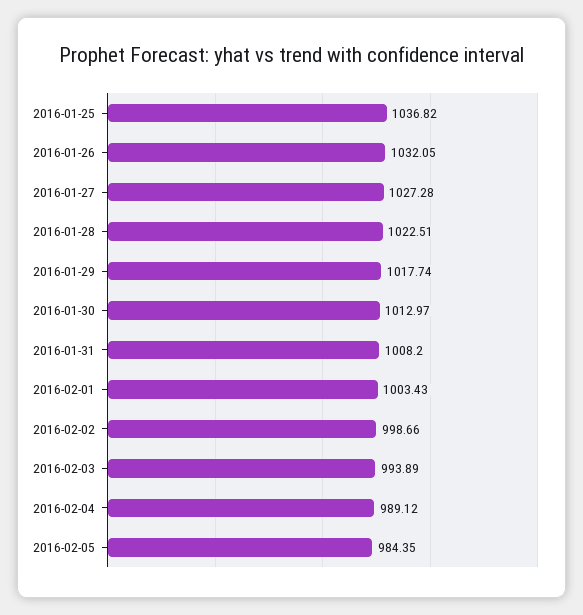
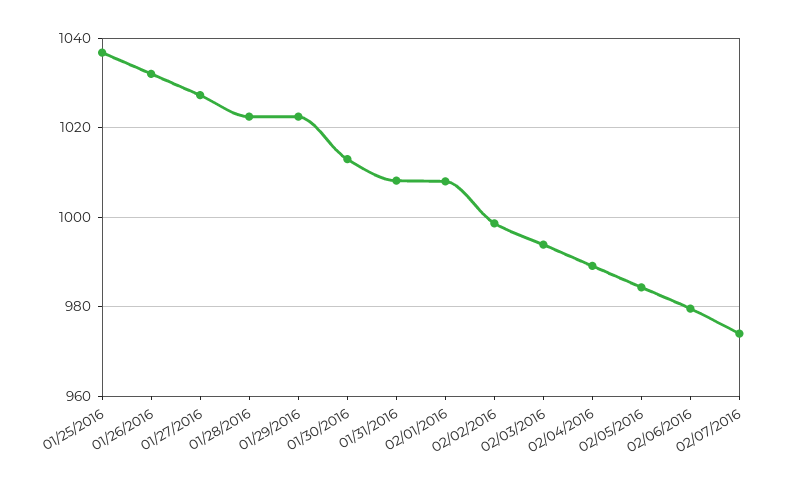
2016-01-29: 1017.74 -> 1022
2016-02-01: 1003.43 -> 1008
02/06/2016: none -> 980
02/07/2016: none -> 974

